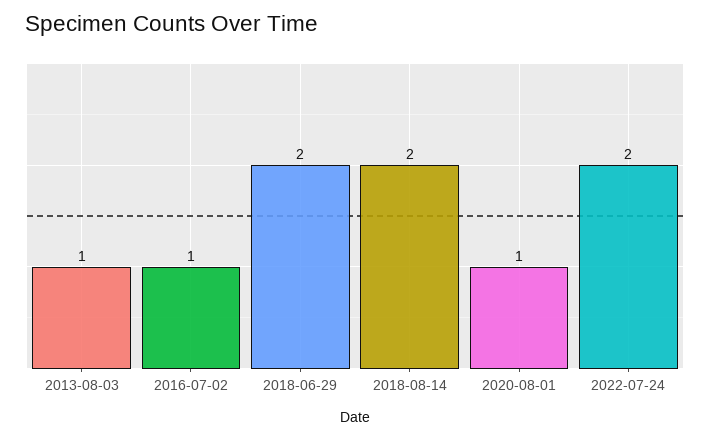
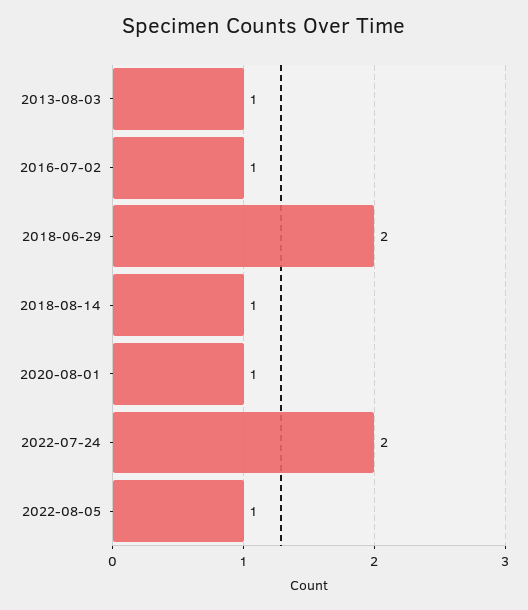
2018-08-14: 2 -> 1
2022-08-05: none -> 1

